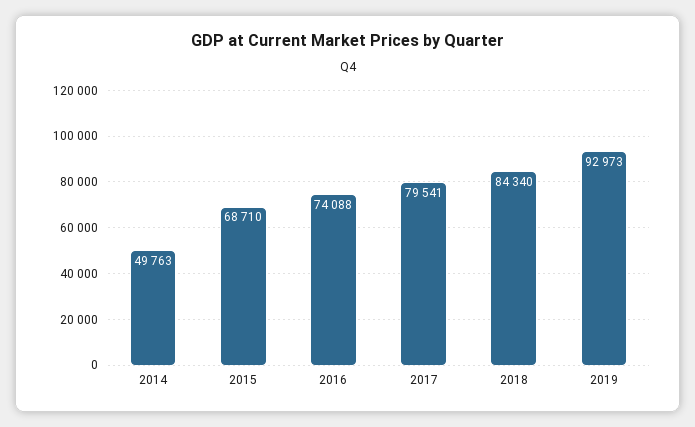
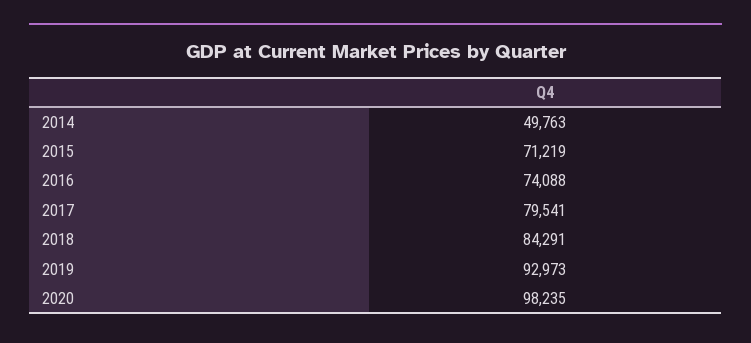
2015: 68710 -> 71219
2018: 84340 -> 84291
2020: none -> 98235

